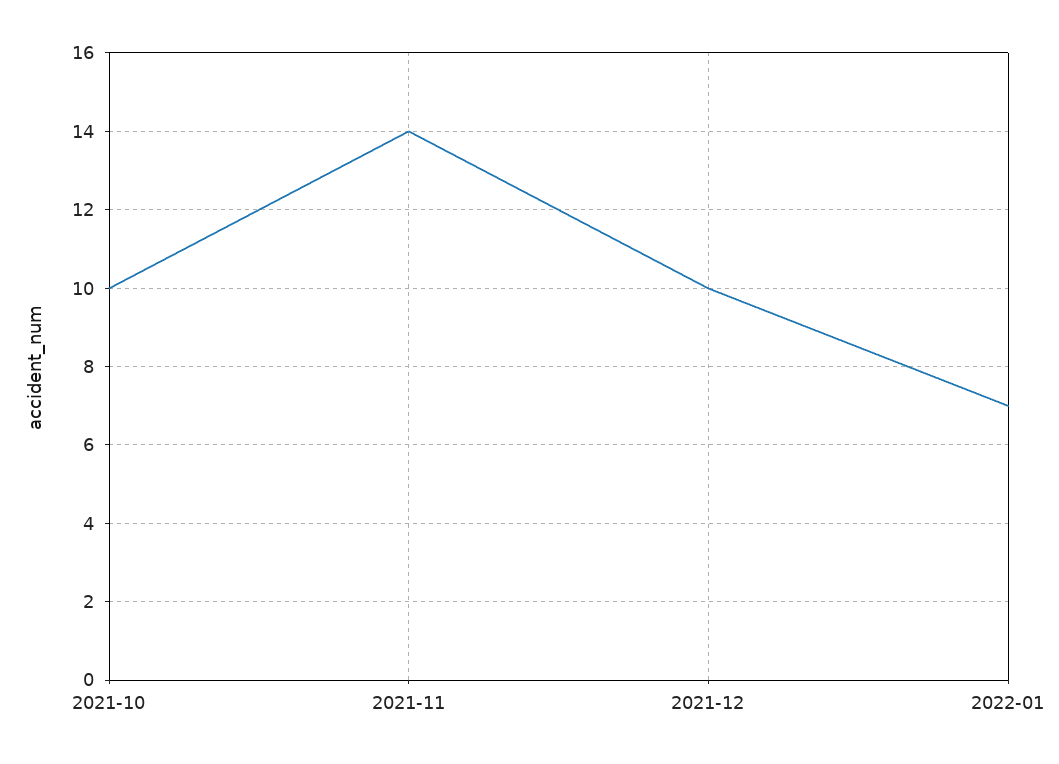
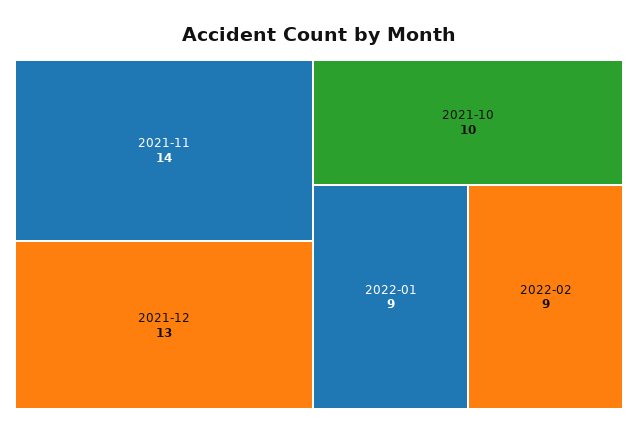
2021-12: 10 -> 13
2022-01: 7 -> 9
2022-02: none -> 9

